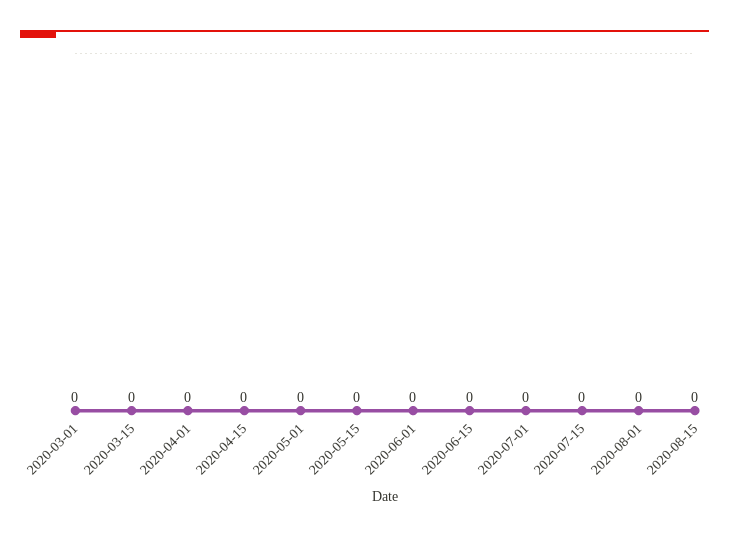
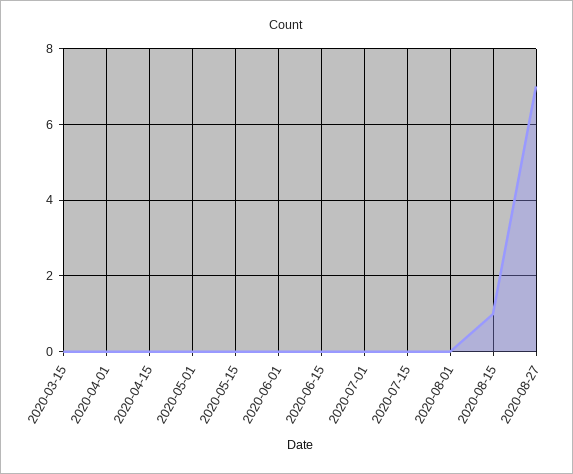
2020-03-01: 0 -> none
2020-08-15: 0 -> 1
2020-08-27: none -> 7

